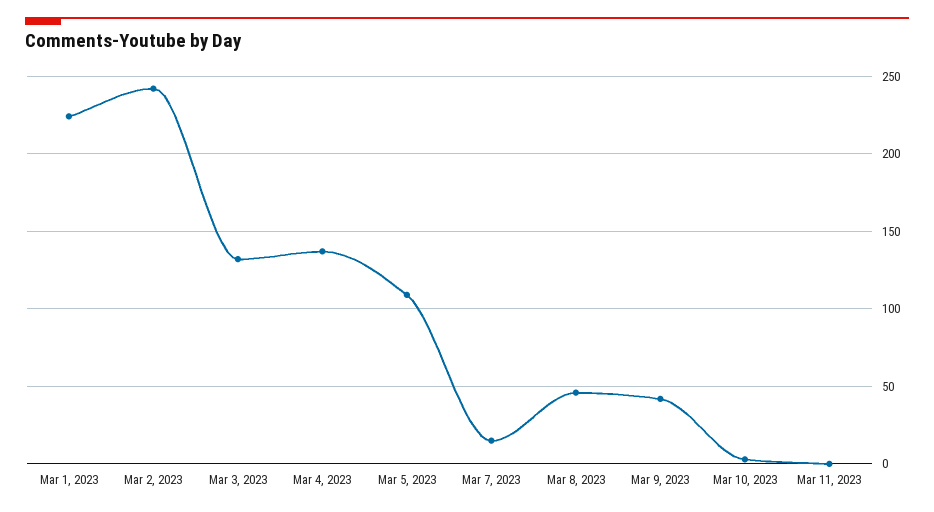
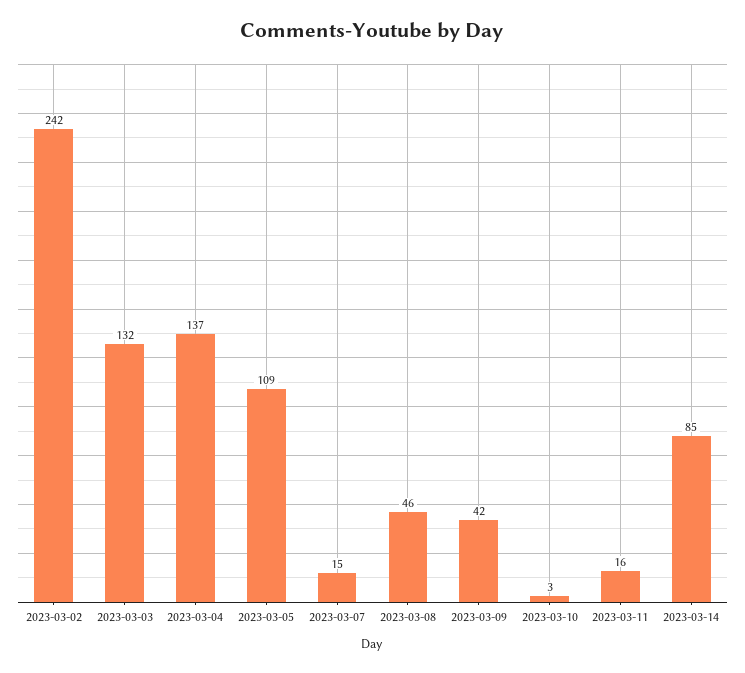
Mar 1, 2023: 225 -> none
Mar 11, 2023: 0 -> 16
2023-03-14: none -> 85

